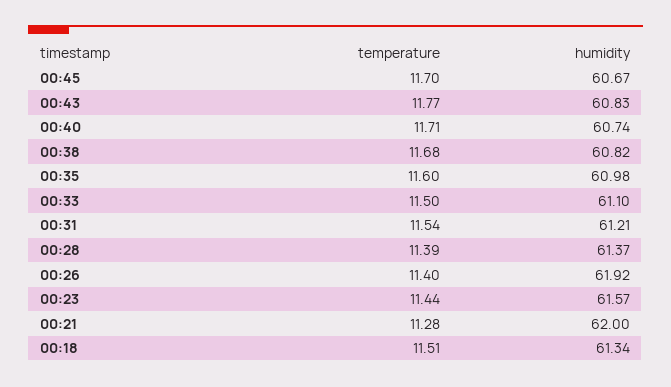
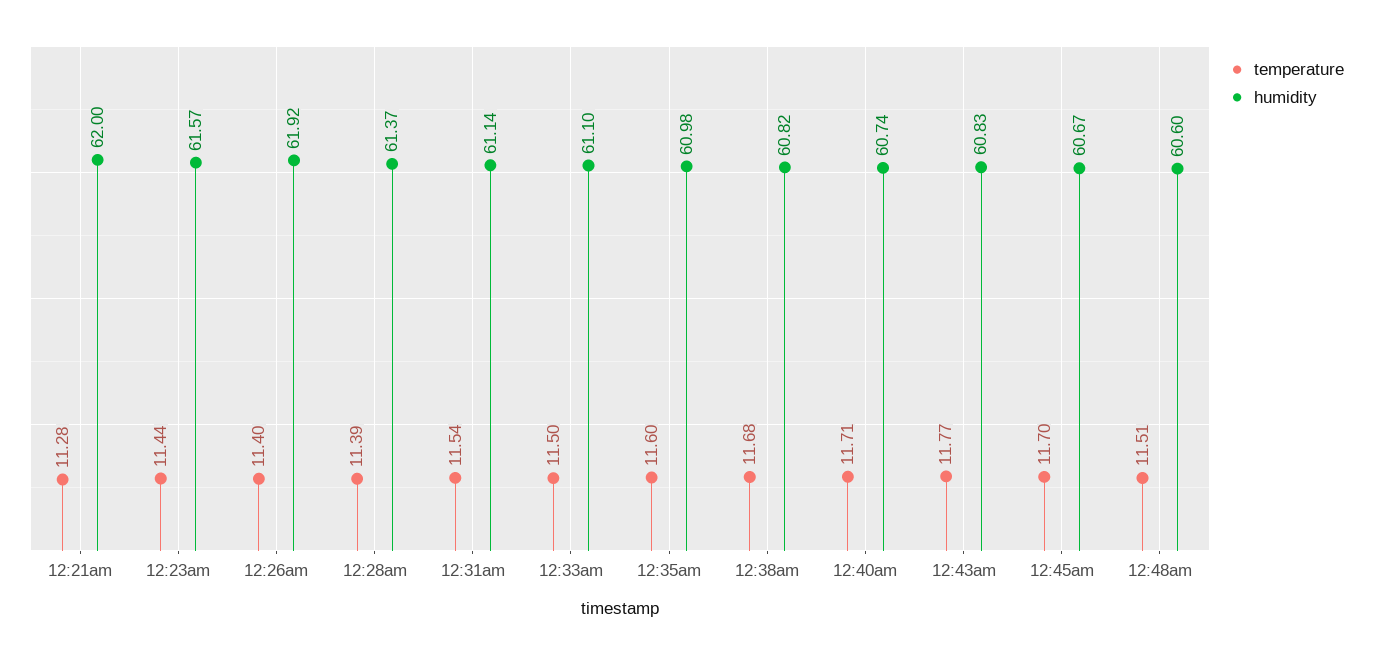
humidity, 00:31: 61.21 -> 61.14
temperature, 00:18: 11.51 -> none
humidity, 00:18: 61.34 -> none
temperature, 12:48am: none -> 11.51
humidity, 12:48am: none -> 60.6

